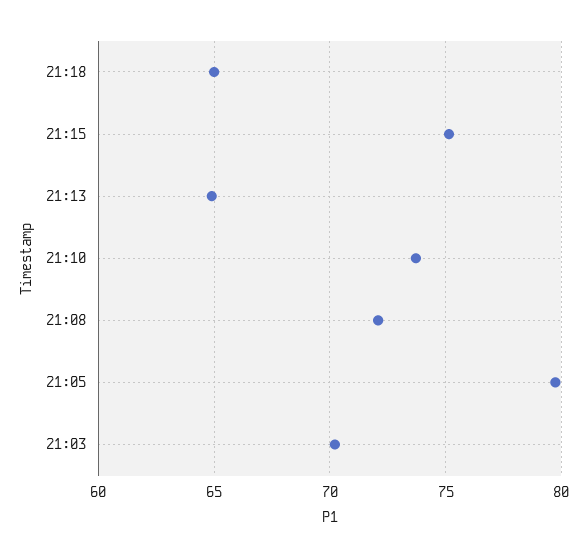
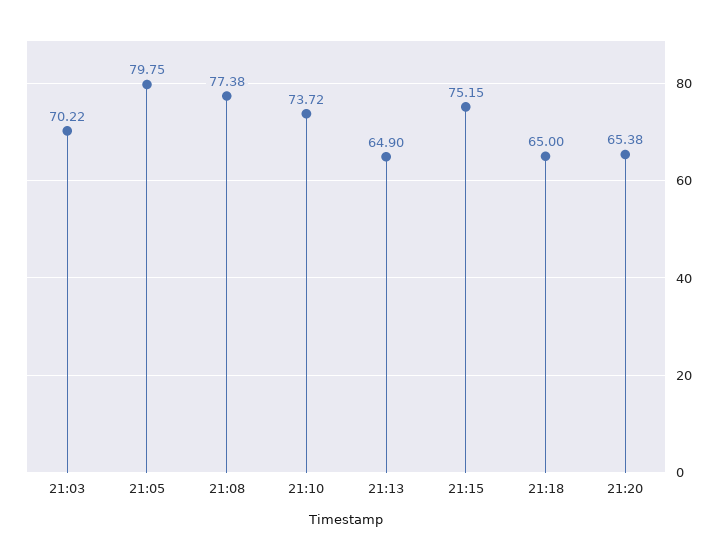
21:08: 72 -> 77.38
21:20: none -> 65.38

